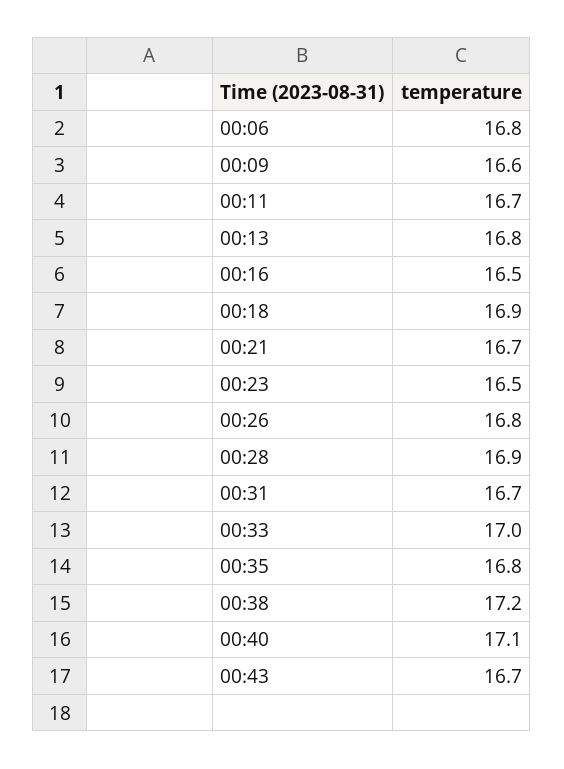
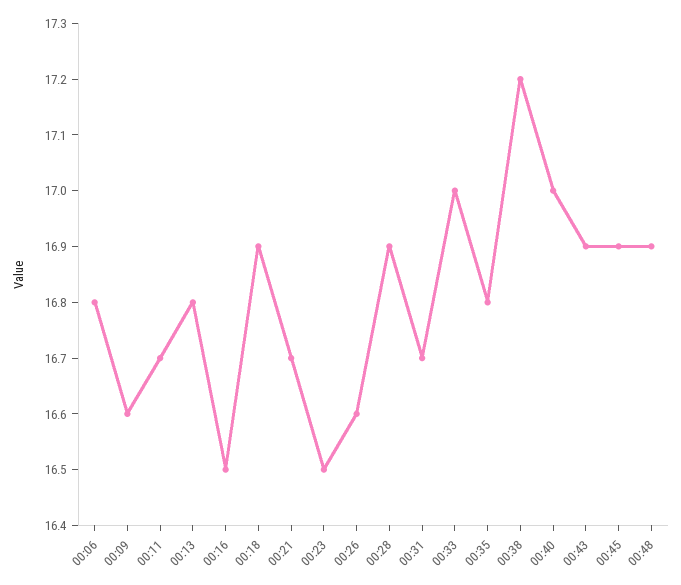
00:26: 16.8 -> 16.6
00:40: 17.1 -> 17
00:43: 16.7 -> 16.9
00:45: none -> 16.9
00:48: none -> 16.9

